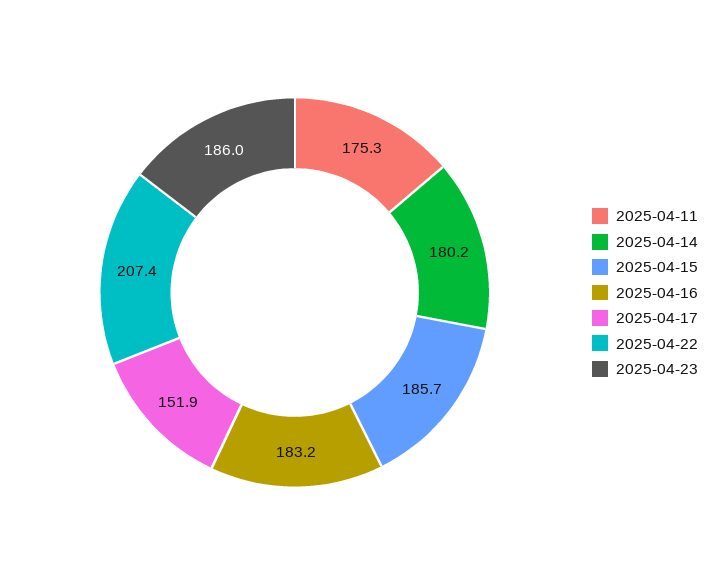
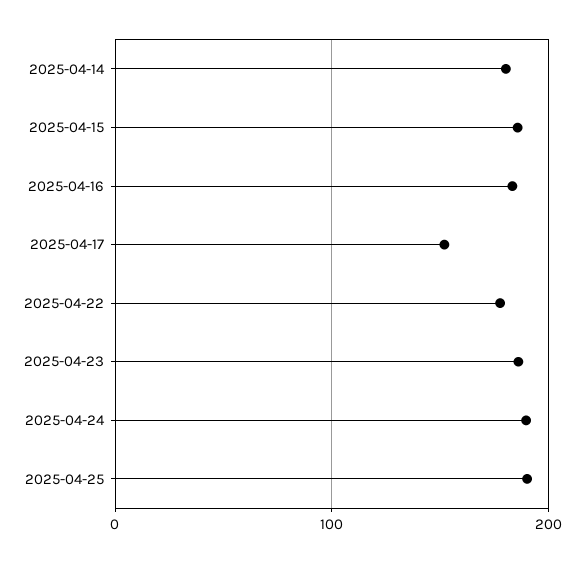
2025-04-11: 175.3 -> none
2025-04-22: 207.4 -> 180
2025-04-24: none -> 190
2025-04-25: none -> 190

